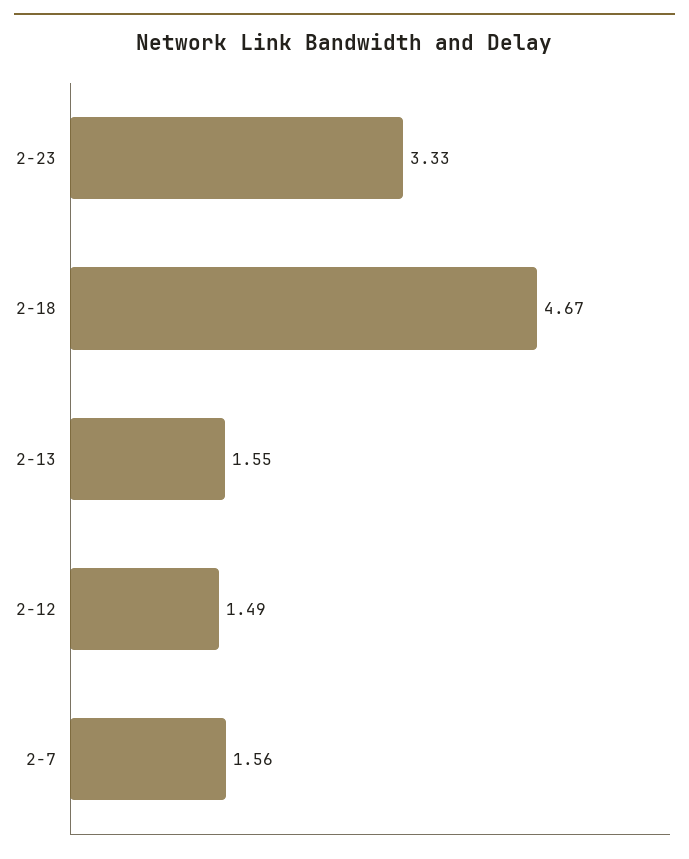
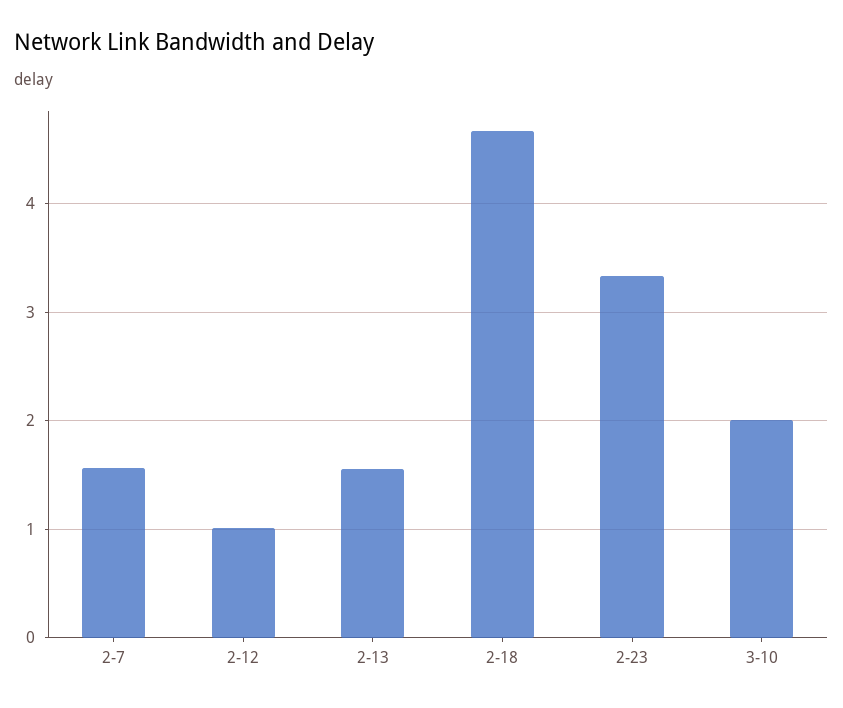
2-12: 1.49 -> 1
3-10: none -> 2

